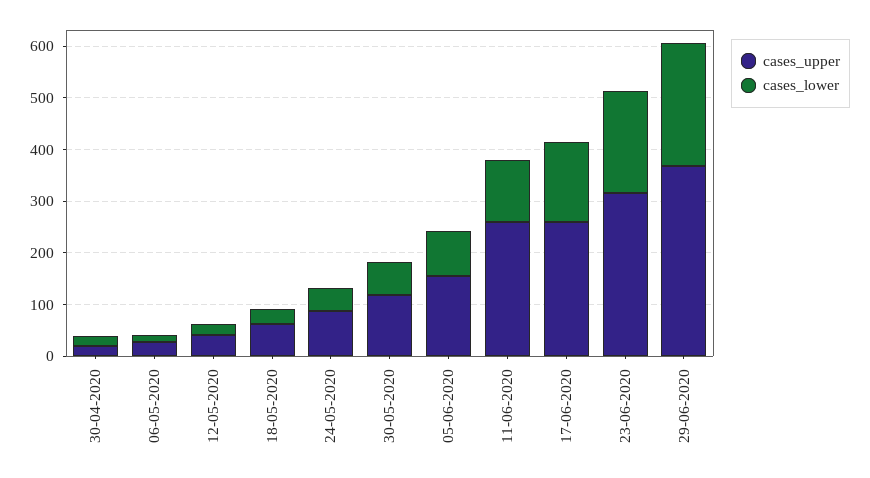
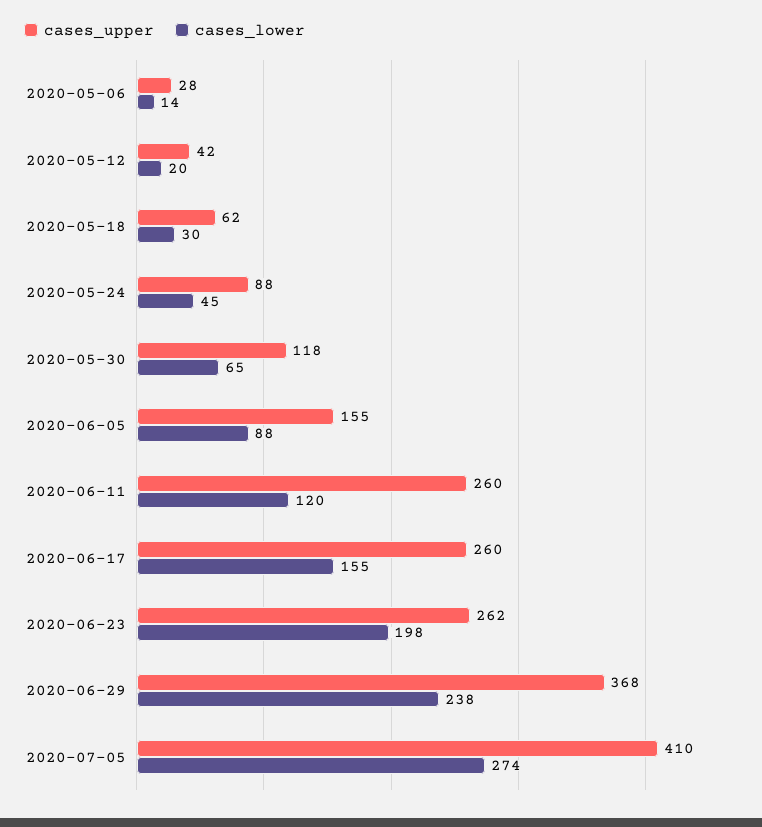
cases_upper, 30-04-2020: 20 -> none
cases_lower, 30-04-2020: 20 -> none
cases_upper, 23-06-2020: 320 -> 262
cases_upper, 2020-07-05: none -> 410
cases_lower, 2020-07-05: none -> 274

